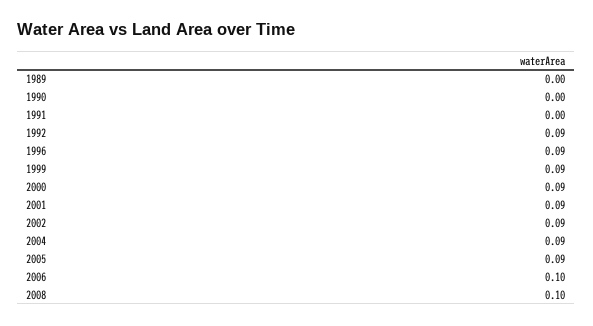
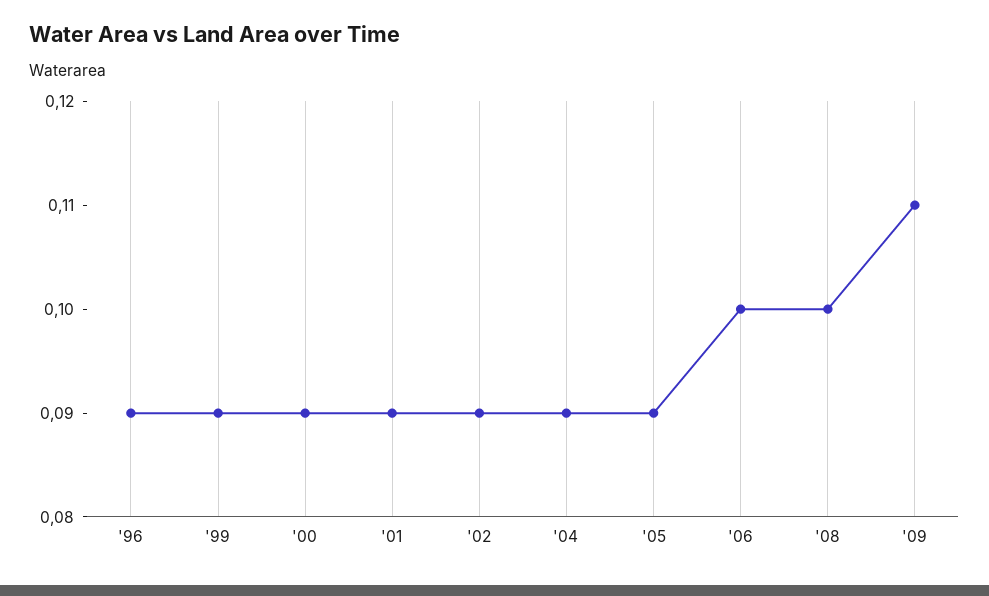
1989: 0 -> none
1990: 0 -> none
1991: 0 -> none
1992: 0.09 -> none
'09: none -> 0.11

